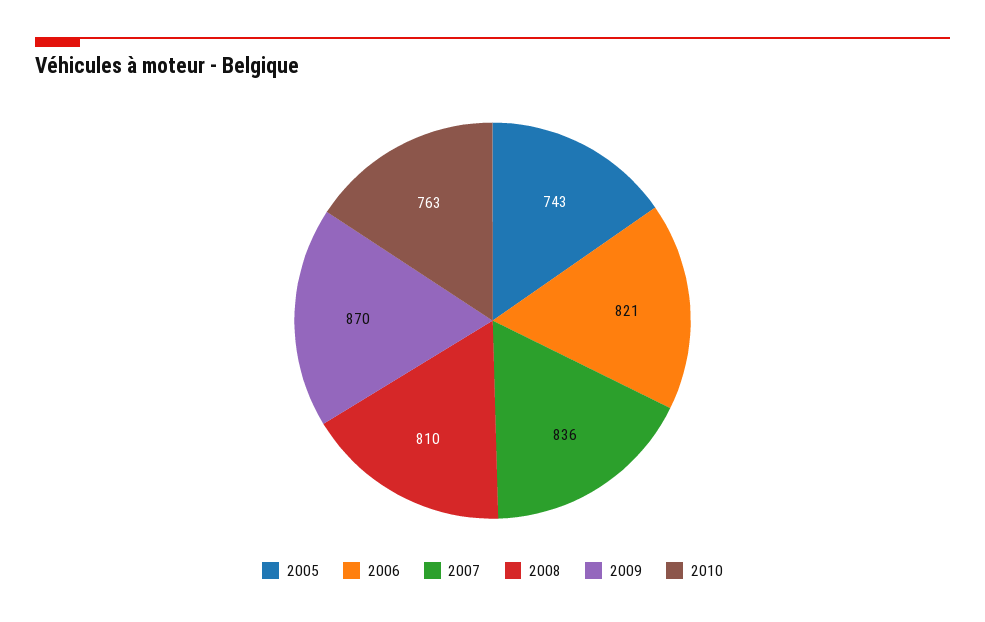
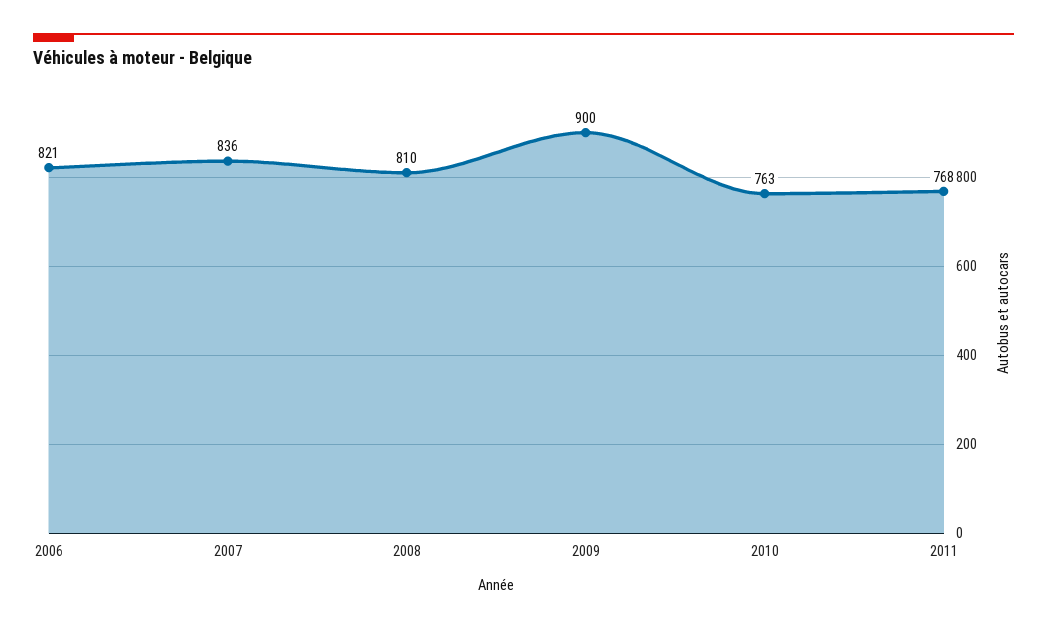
2005: 743 -> none
2009: 870 -> 900
2011: none -> 768

